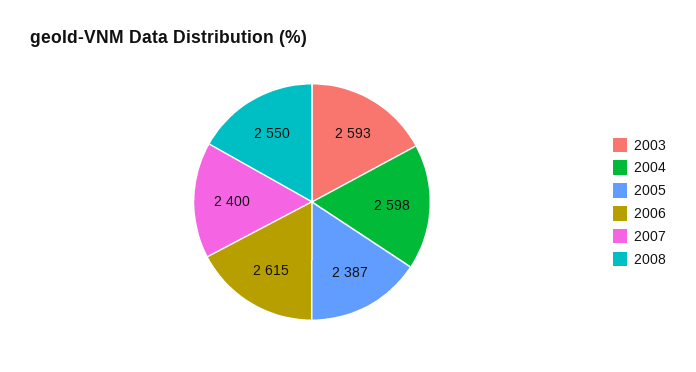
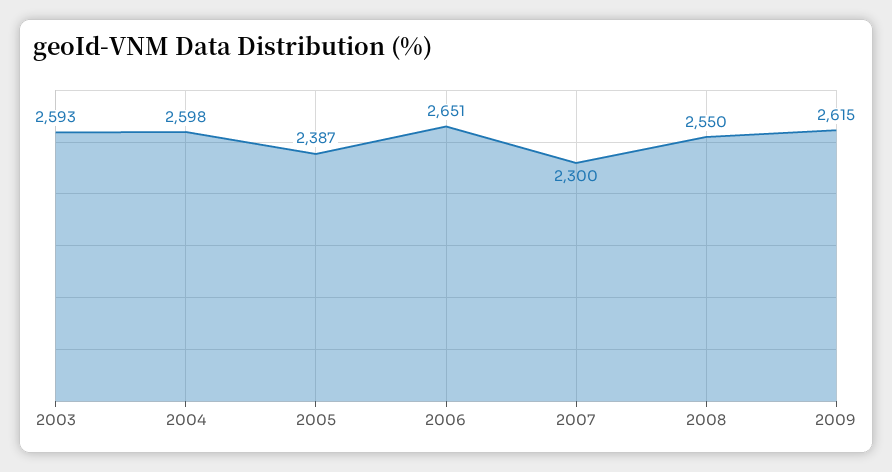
2006: 2615 -> 2651
2007: 2400 -> 2300
2009: none -> 2615

